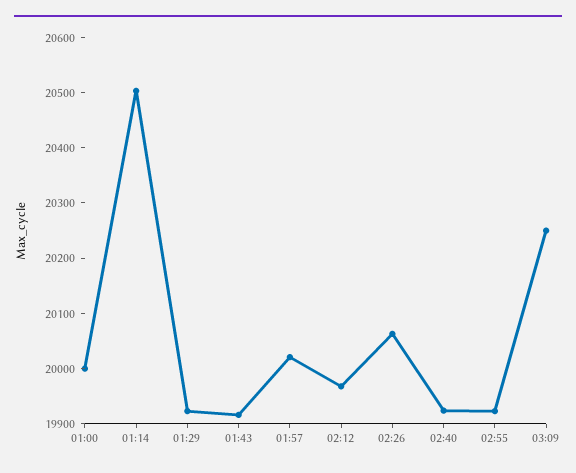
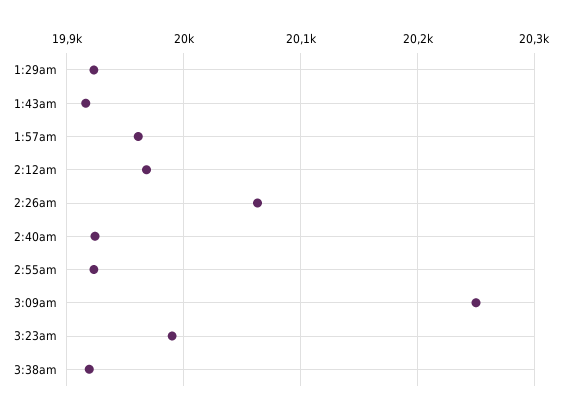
01:00: 20000 -> none
01:14: 20500 -> none
01:57: 20020 -> 19960
3:23am: none -> 19990
3:38am: none -> 19920

